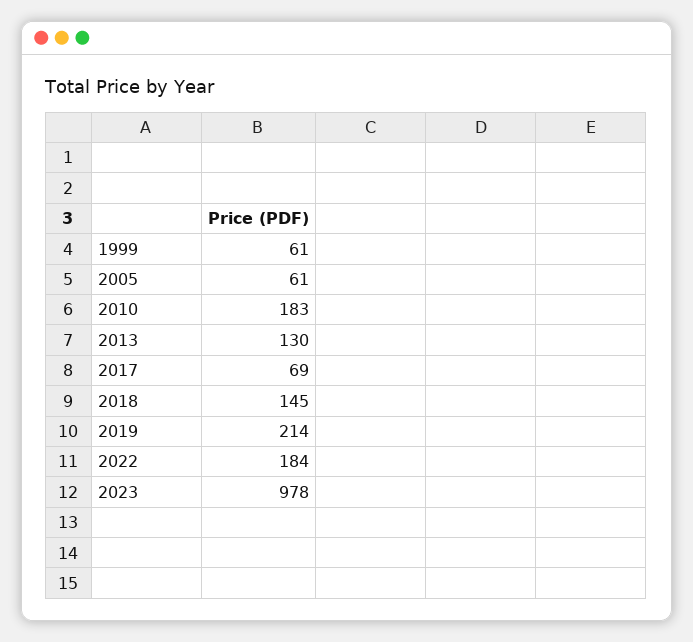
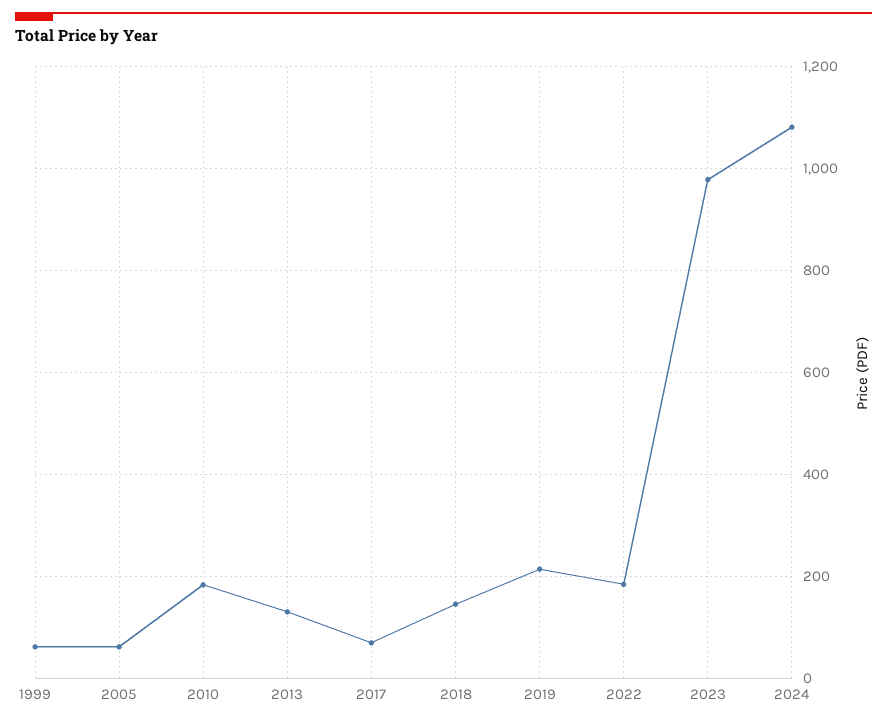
2024: none -> 1080

